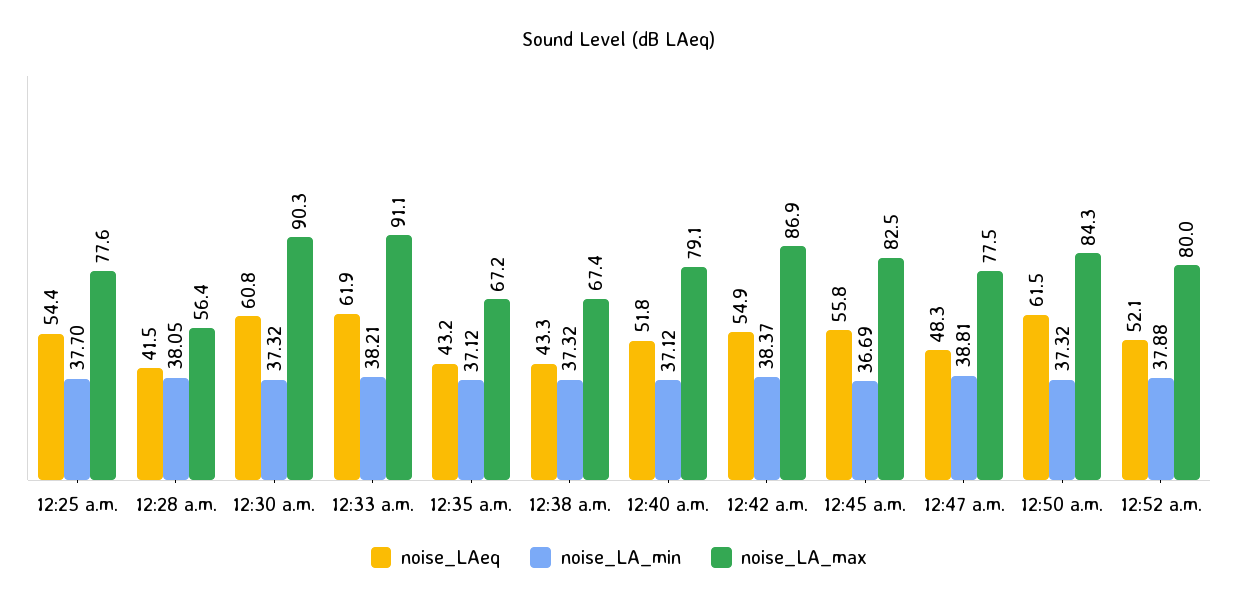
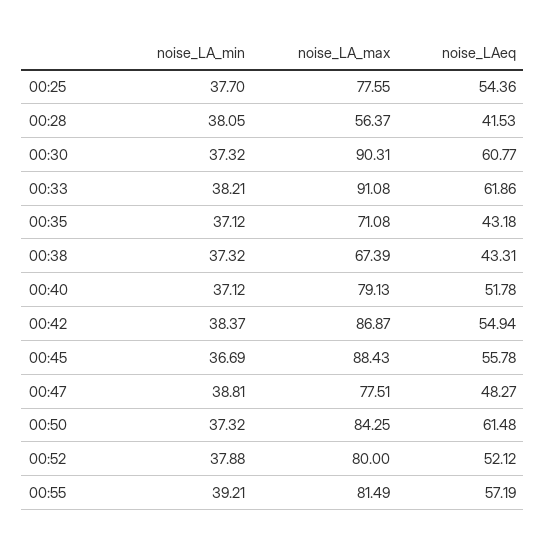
noise_LA_max, 12:35 a.m.: 67.2 -> 71.08
noise_LA_max, 12:45 a.m.: 82.5 -> 88.43
noise_LA_min, 00:55: none -> 39.21
noise_LA_max, 00:55: none -> 81.49
noise_LAeq, 00:55: none -> 57.19

